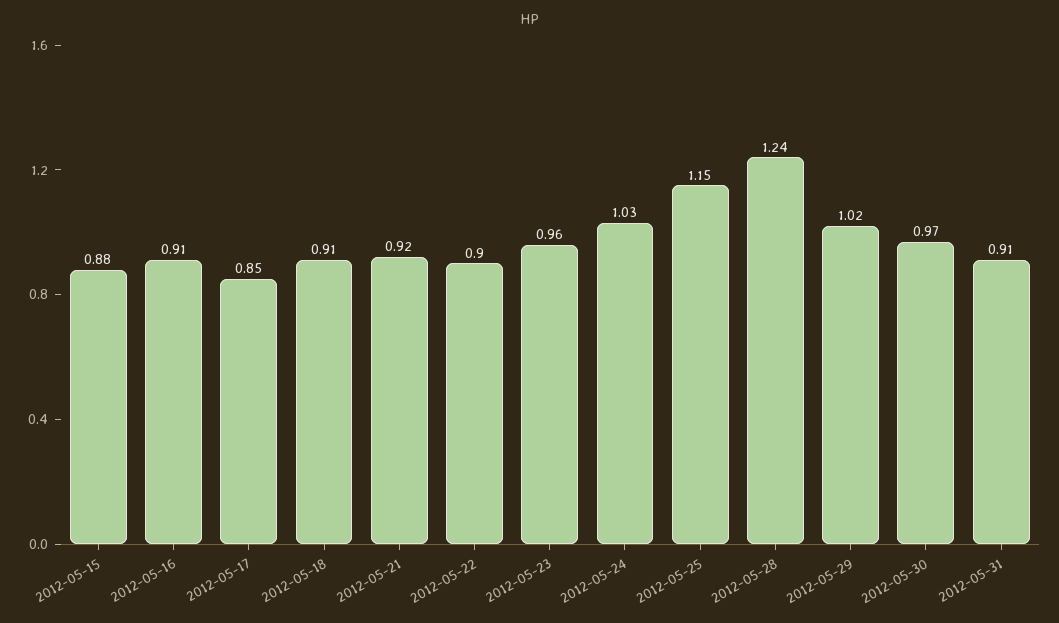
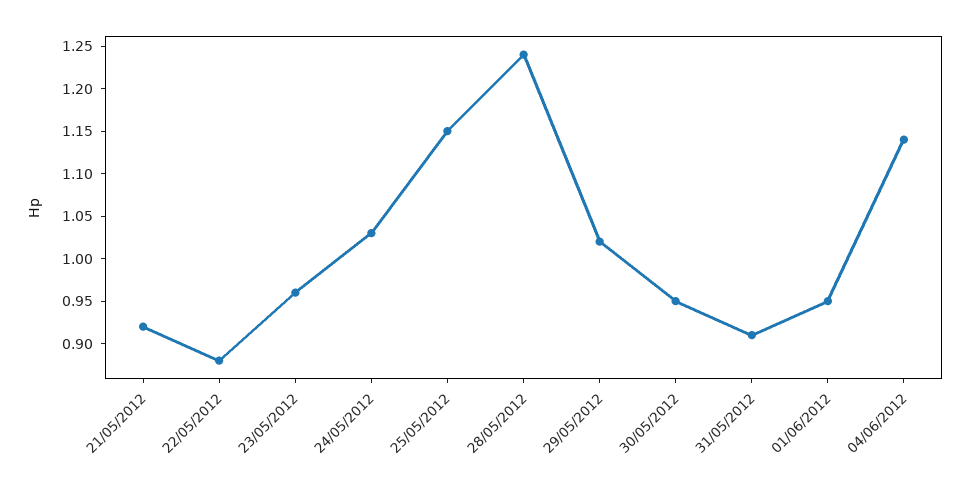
2012-05-15: 0.88 -> none
2012-05-16: 0.91 -> none
2012-05-17: 0.85 -> none
2012-05-18: 0.91 -> none
2012-05-22: 0.9 -> 0.88
2012-05-30: 0.97 -> 0.95
01/06/2012: none -> 0.95
04/06/2012: none -> 1.14

